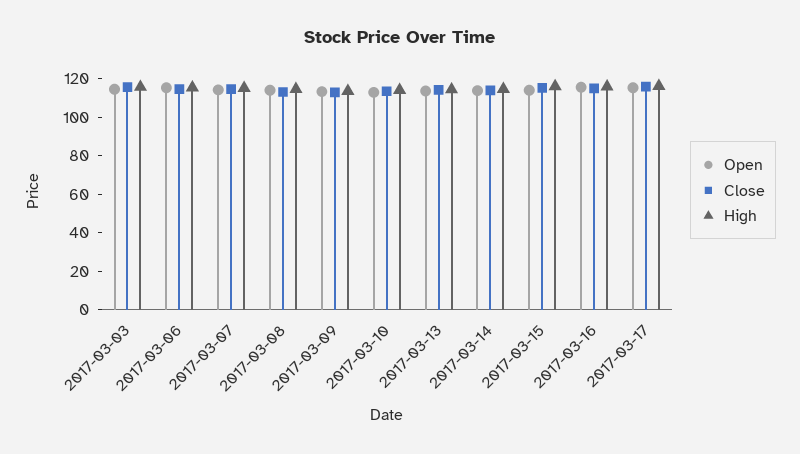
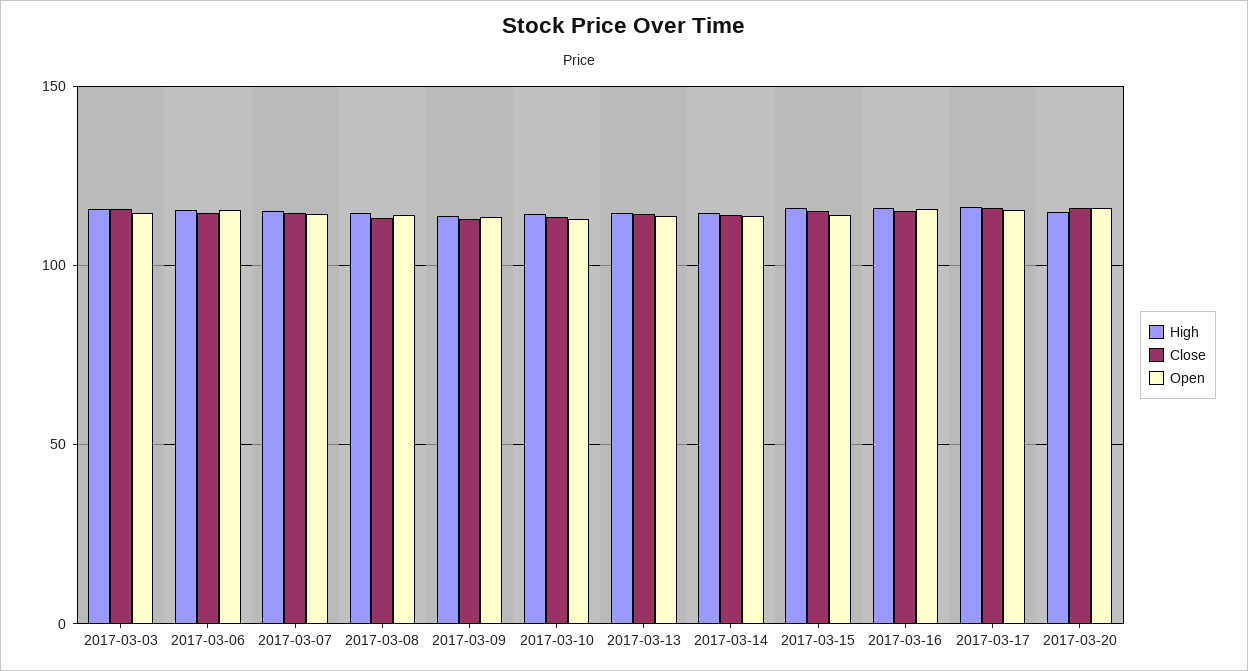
High, 2017-03-20: none -> 115
Close, 2017-03-20: none -> 115
Open, 2017-03-20: none -> 115

